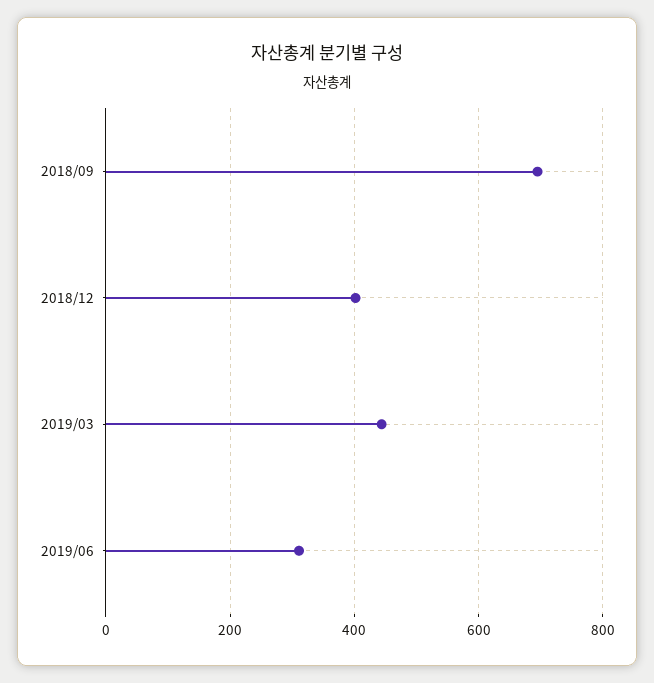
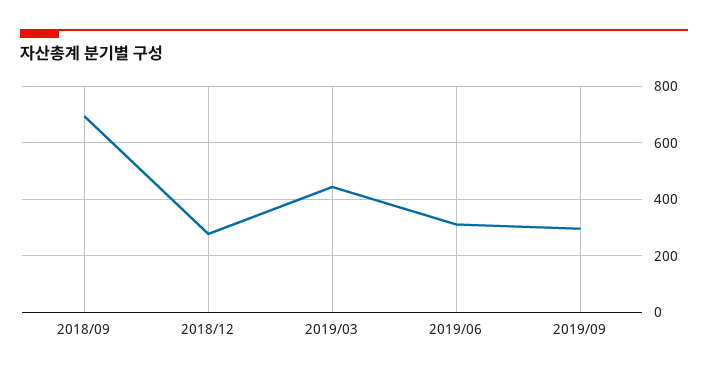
2018/12: 400 -> 275
2019/09: none -> 300

